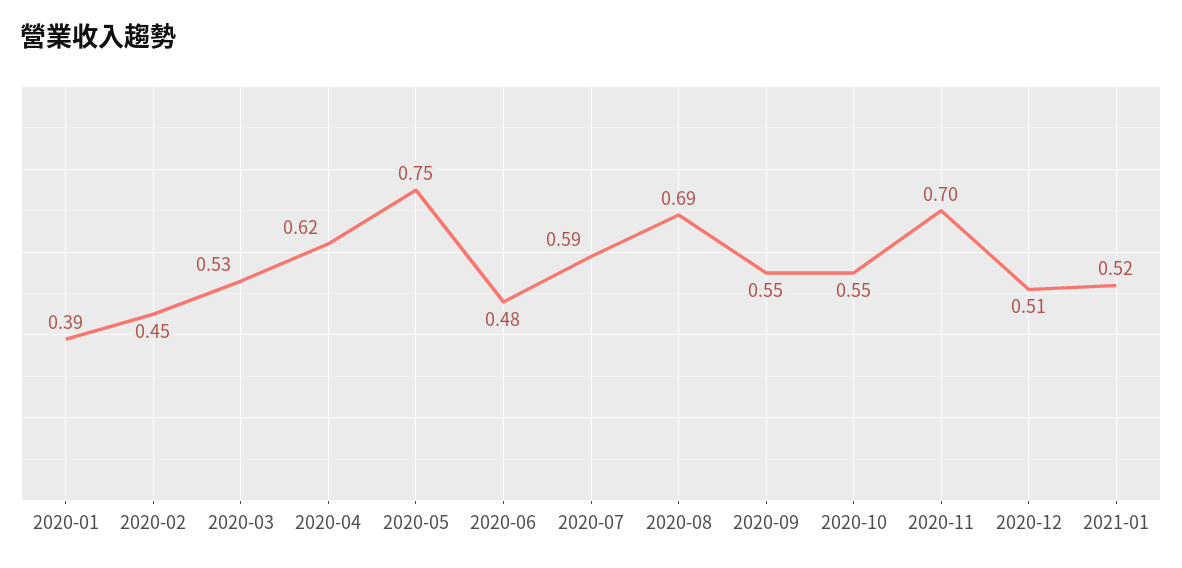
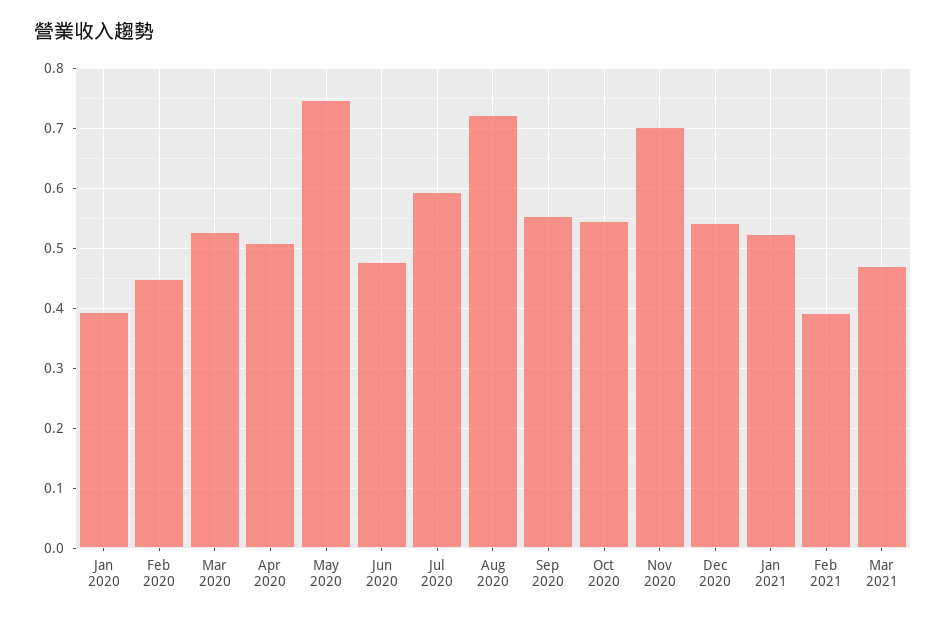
2020-04: 0.62 -> 0.51
2020-08: 0.69 -> 0.72
2020-12: 0.51 -> 0.54
Feb 2021: none -> 0.39
Mar 2021: none -> 0.47

